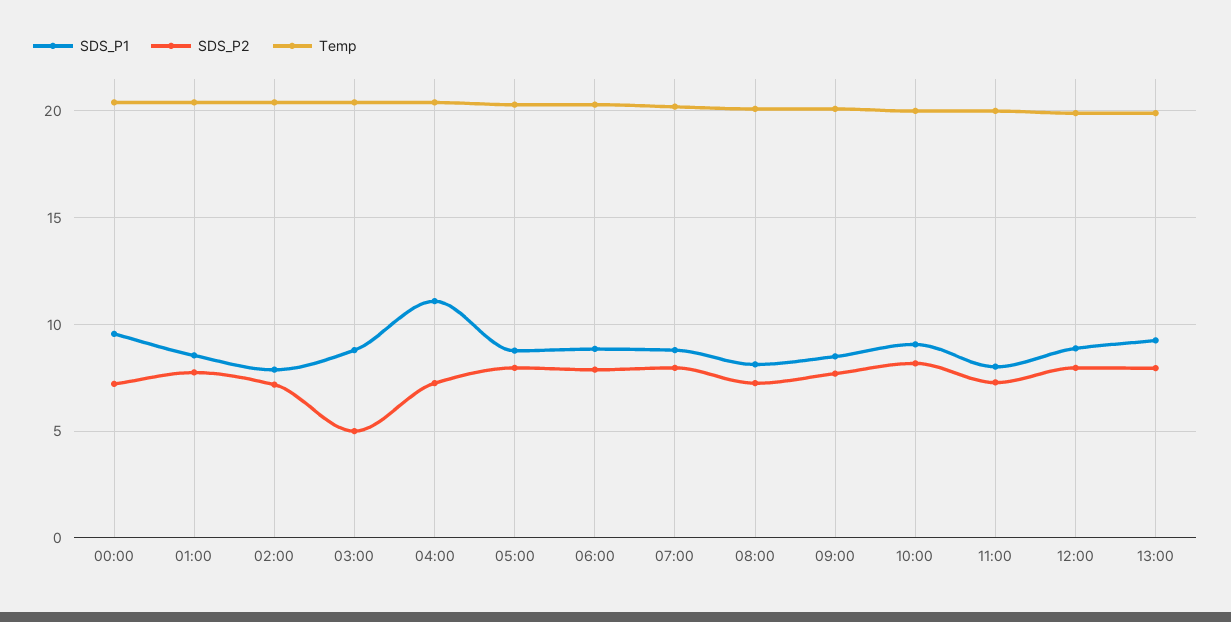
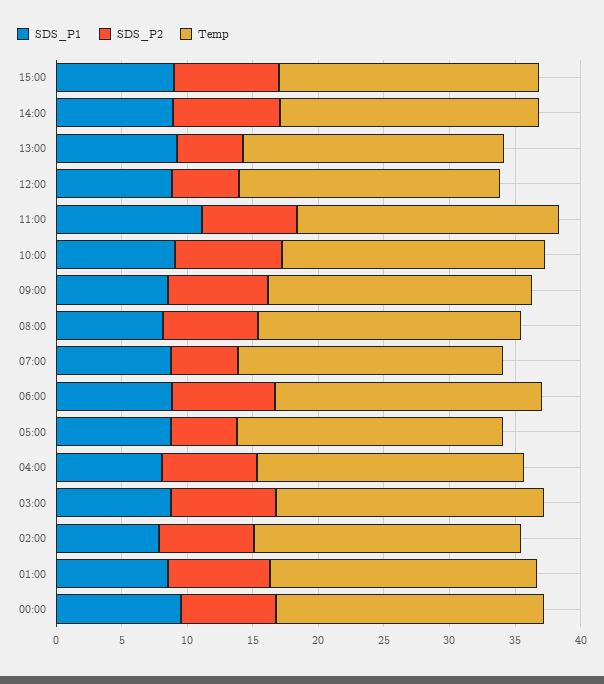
SDS_P2, 03:00: 5 -> 8
SDS_P1, 04:00: 11 -> 8
SDS_P2, 05:00: 8 -> 5
SDS_P2, 07:00: 8 -> 5
SDS_P1, 11:00: 8 -> 11
SDS_P2, 12:00: 8 -> 5
SDS_P2, 13:00: 8 -> 5
SDS_P1, 15:00: none -> 9
SDS_P2, 15:00: none -> 8
Temp, 15:00: none -> 20
SDS_P1, 14:00: none -> 9
SDS_P2, 14:00: none -> 8
Temp, 14:00: none -> 20

